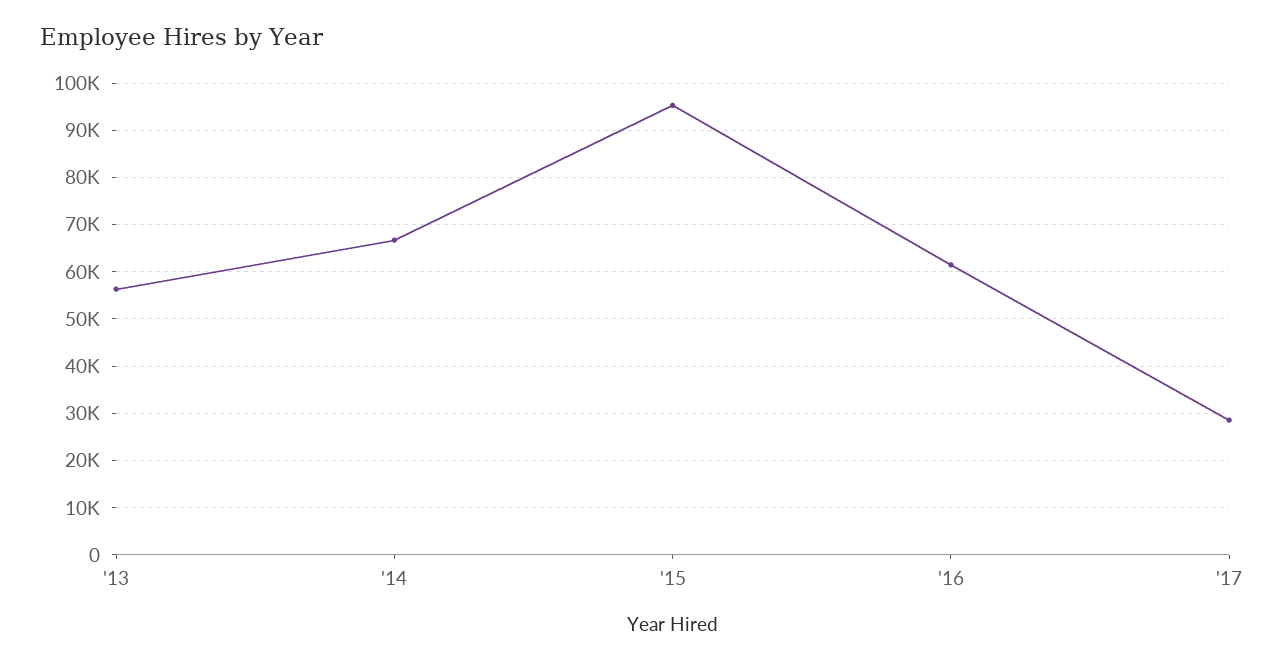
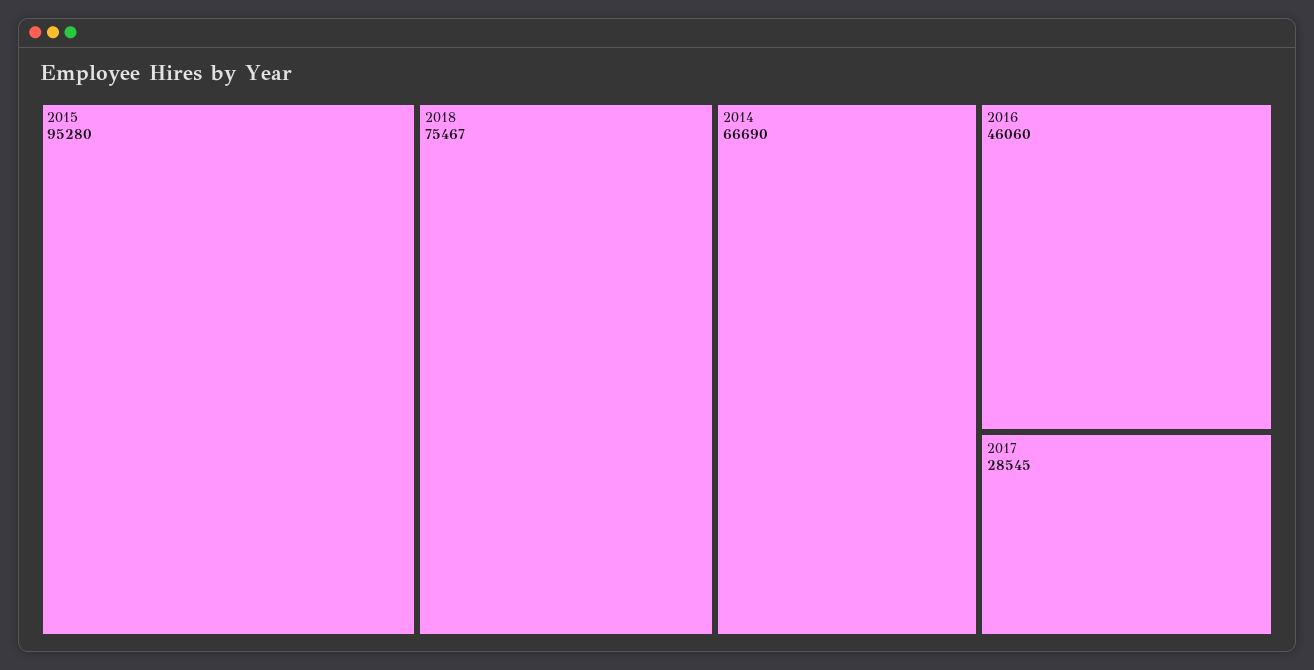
'13: 56000 -> none
'16: 62000 -> 46060
2018: none -> 75467

